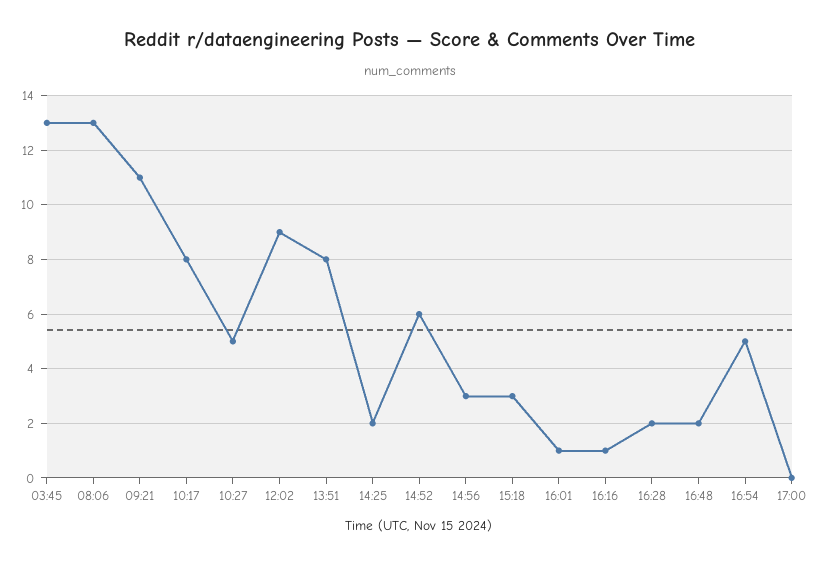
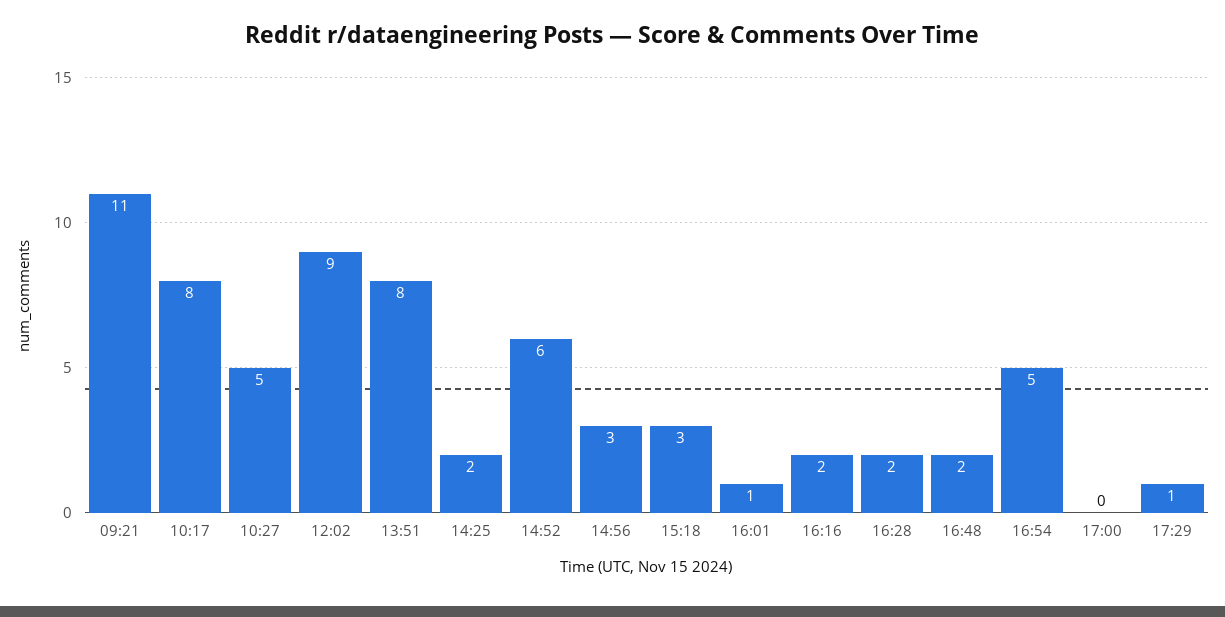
03:45: 13 -> none
08:06: 13 -> none
16:16: 1 -> 2
17:29: none -> 1

